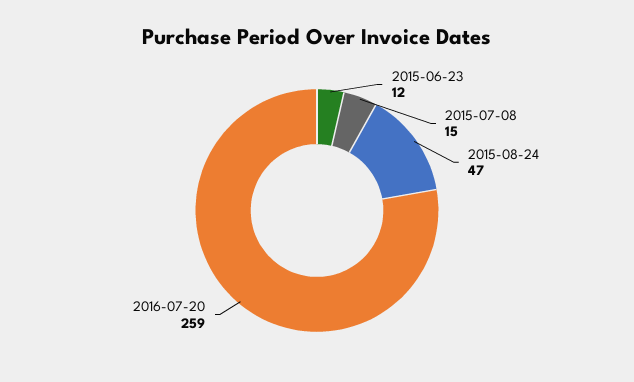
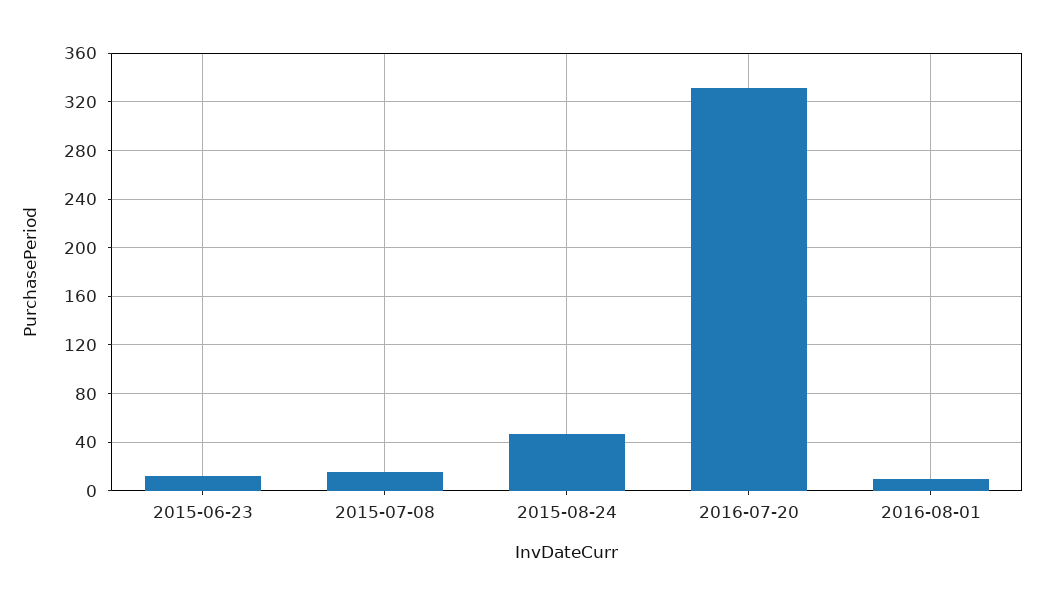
2016-07-20: 259 -> 330
2016-08-01: none -> 10

